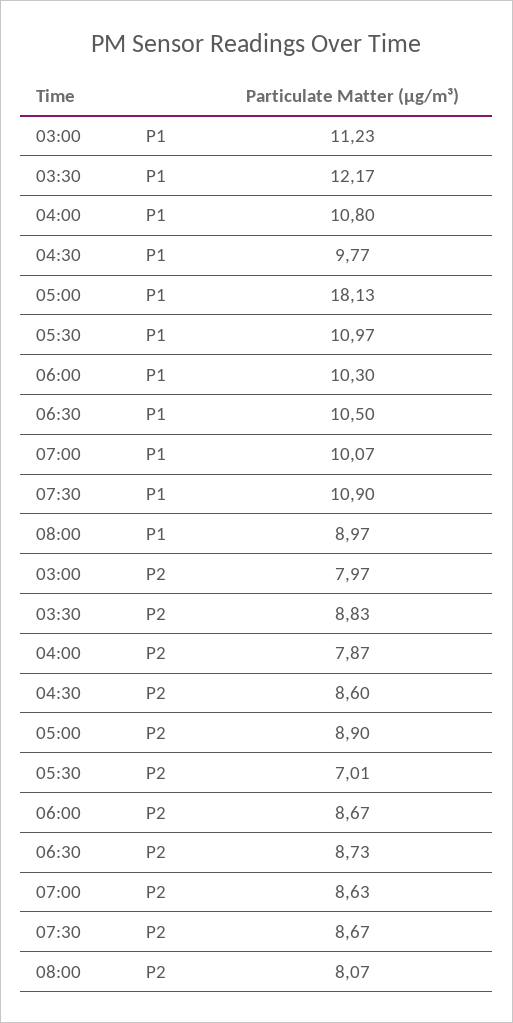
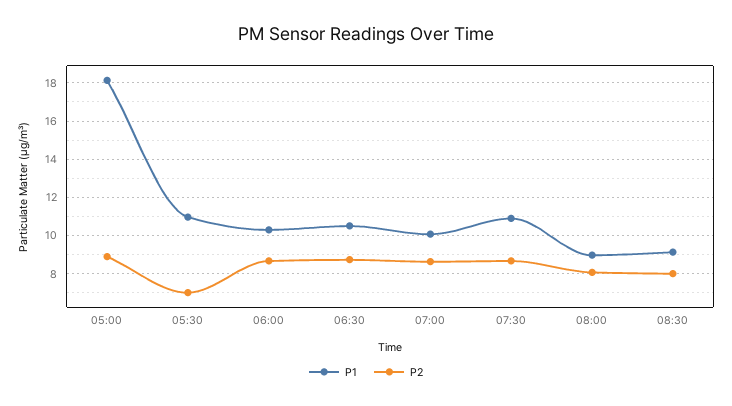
P1, 03:00: 11.23 -> none
P1, 03:30: 12.17 -> none
P1, 04:00: 10.8 -> none
P1, 04:30: 9.77 -> none
P2, 03:00: 7.97 -> none
P2, 03:30: 8.83 -> none
P2, 04:00: 7.87 -> none
P2, 04:30: 8.6 -> none
P1, 08:30: none -> 9
P2, 08:30: none -> 8

